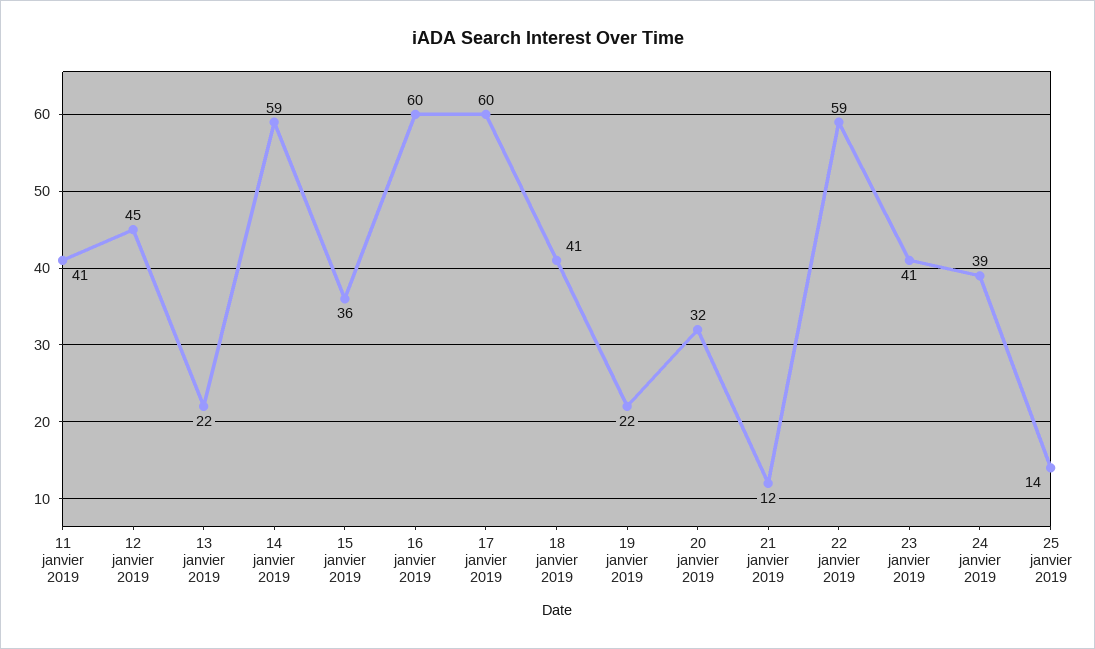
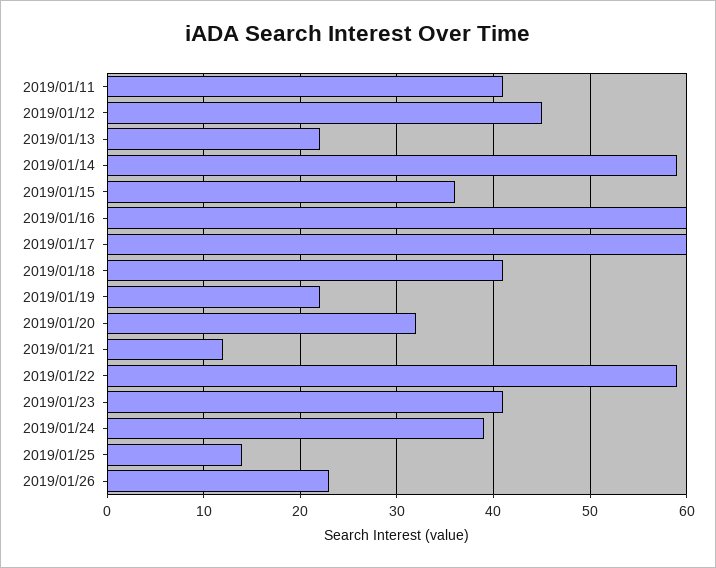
2019/01/26: none -> 23

